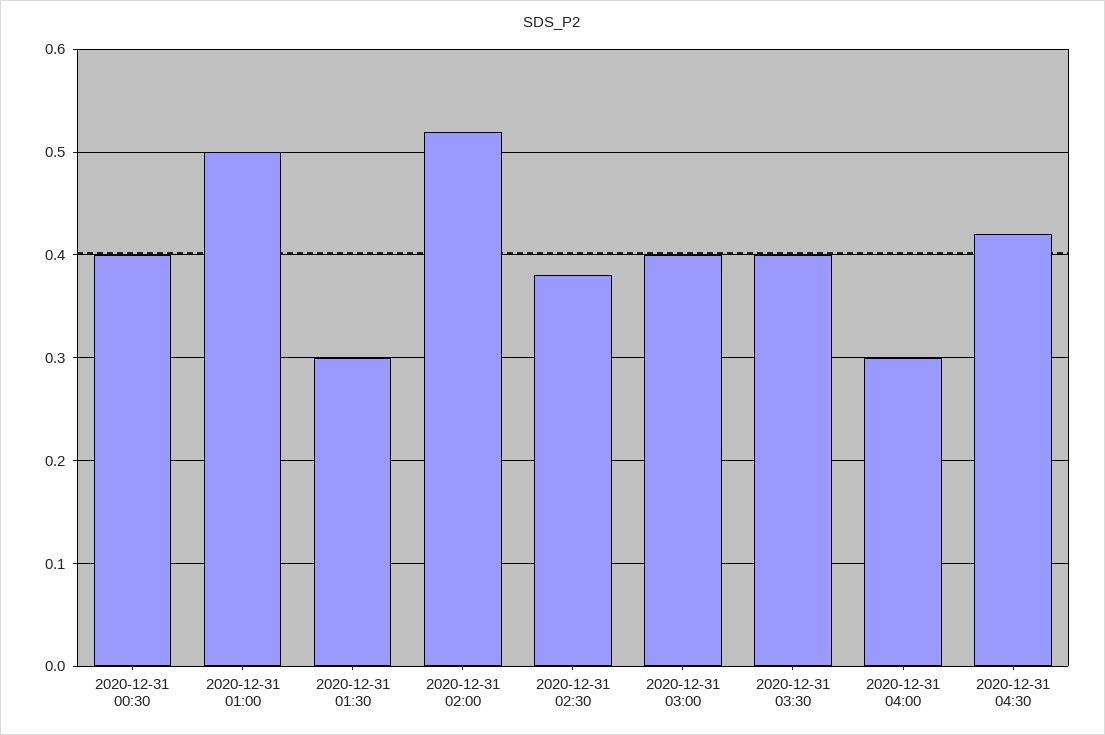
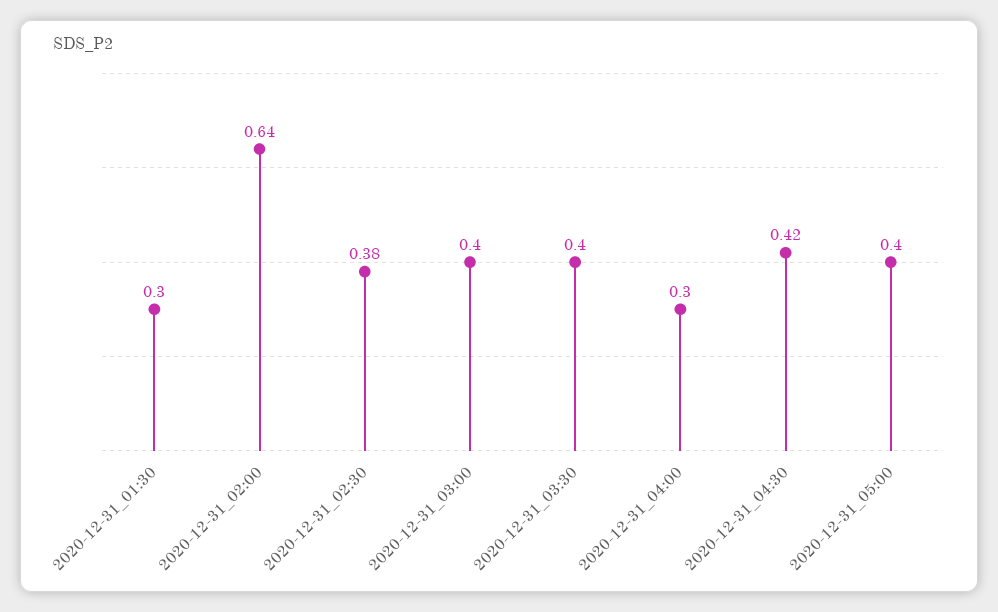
2020-12-31 00:30: 0.4 -> none
2020-12-31 01:00: 0.5 -> none
2020-12-31 02:00: 0.52 -> 0.64
2020-12-31_05:00: none -> 0.4

